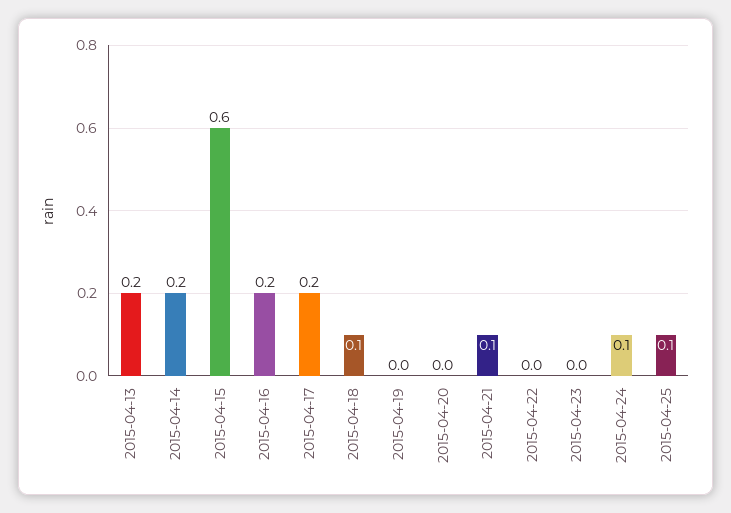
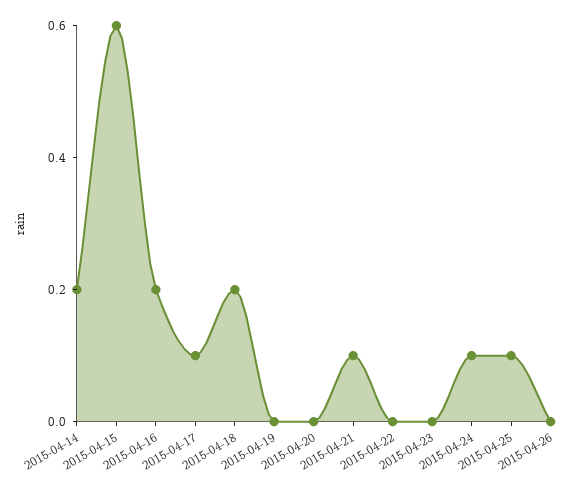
2015-04-13: 0.2 -> none
2015-04-17: 0.2 -> 0.1
2015-04-18: 0.1 -> 0.2
2015-04-26: none -> 0

